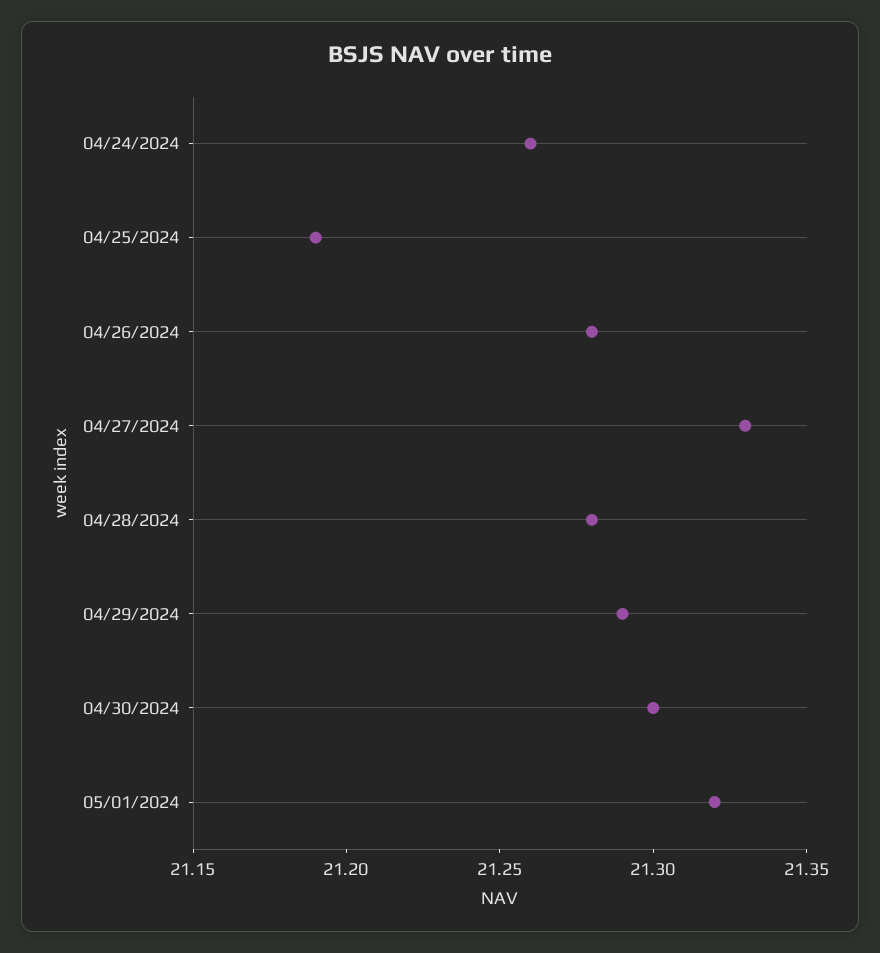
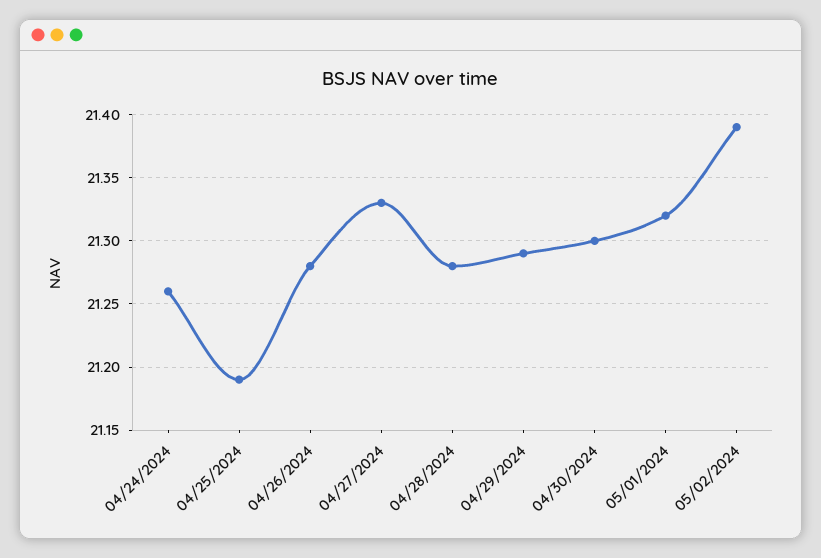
05/02/2024: none -> 21.39

